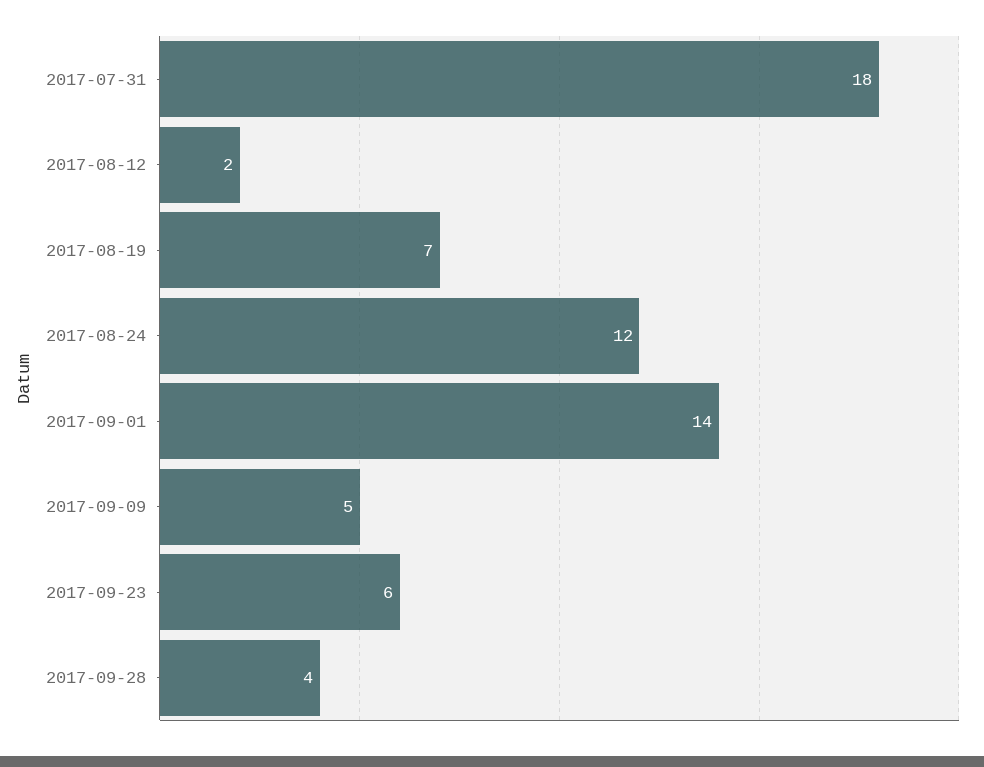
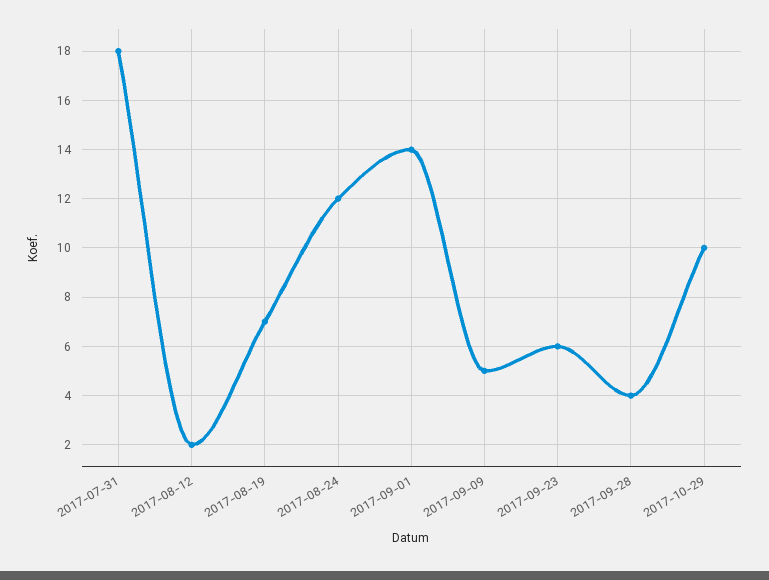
2017-10-29: none -> 10

